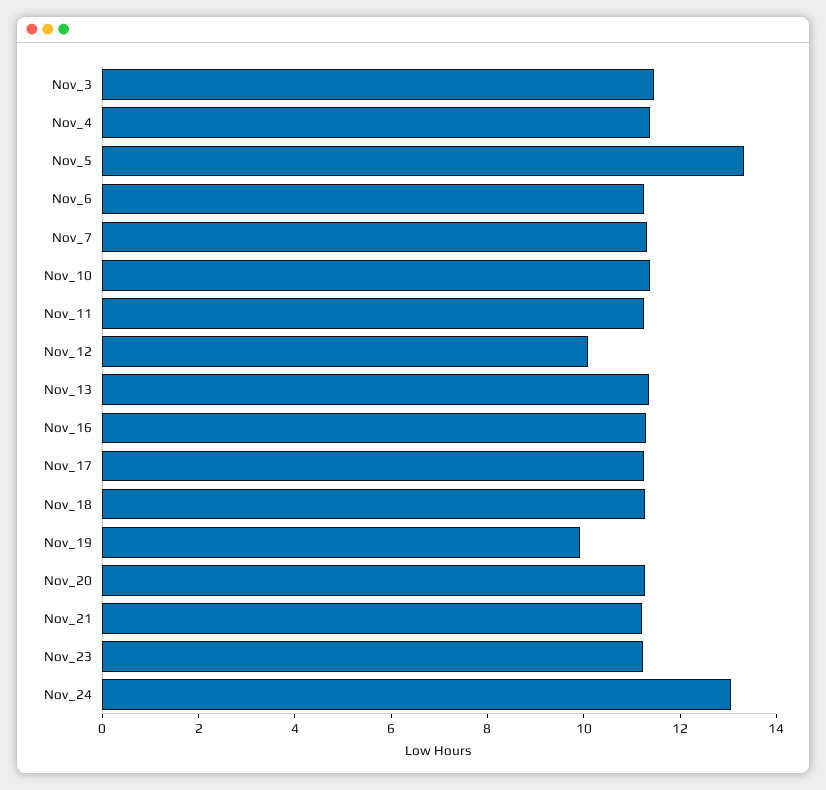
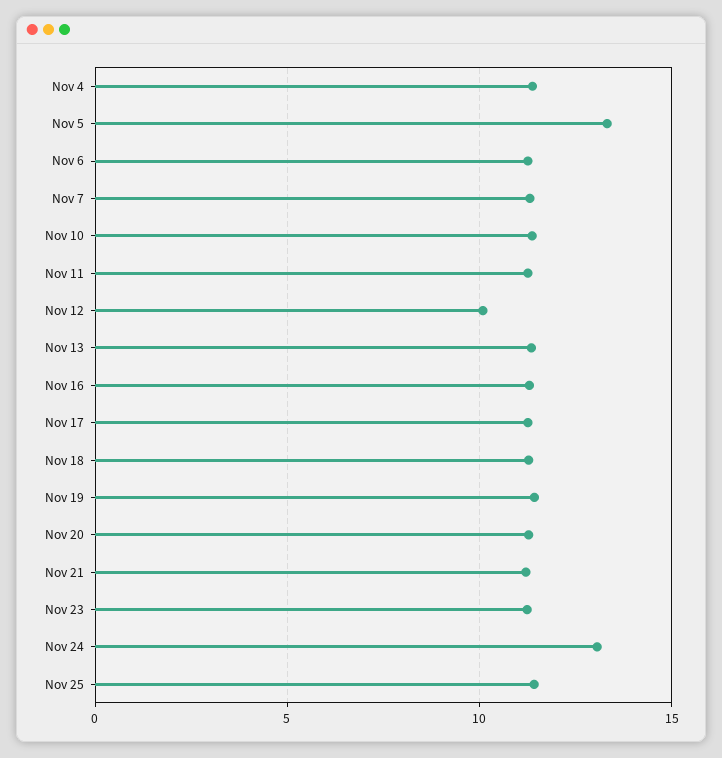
Nov_3: 11.5 -> none
Nov_19: 10 -> 11.5
Nov 25: none -> 11.5

